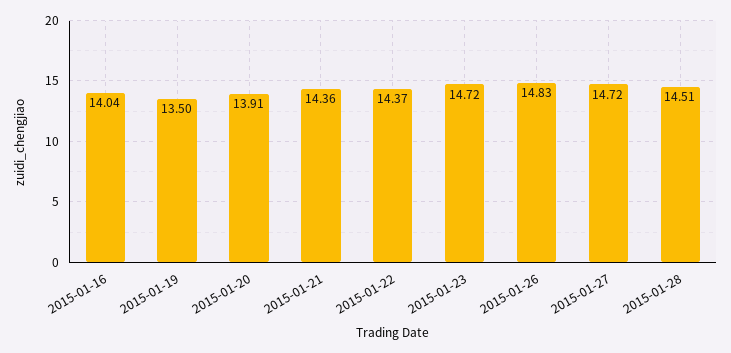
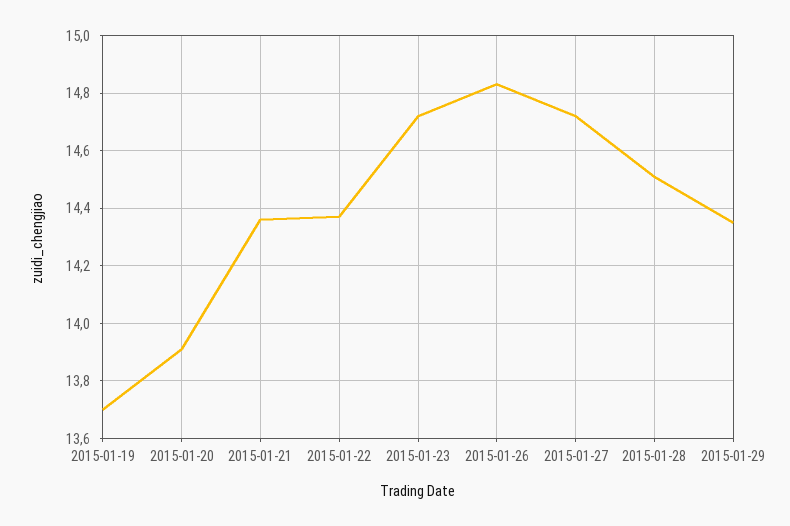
2015-01-16: 14.04 -> none
2015-01-19: 13.5 -> 13.7
2015-01-29: none -> 14.35

